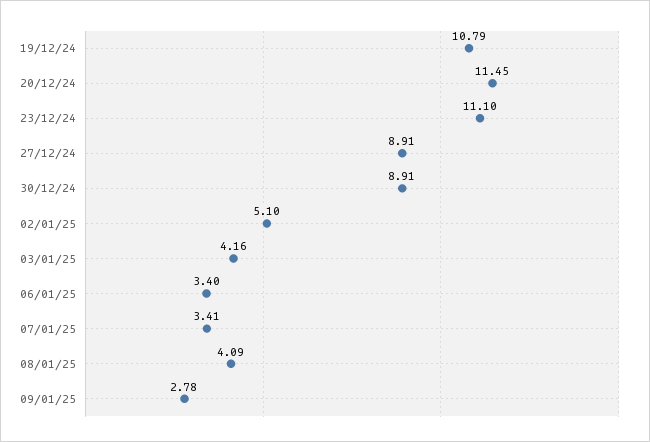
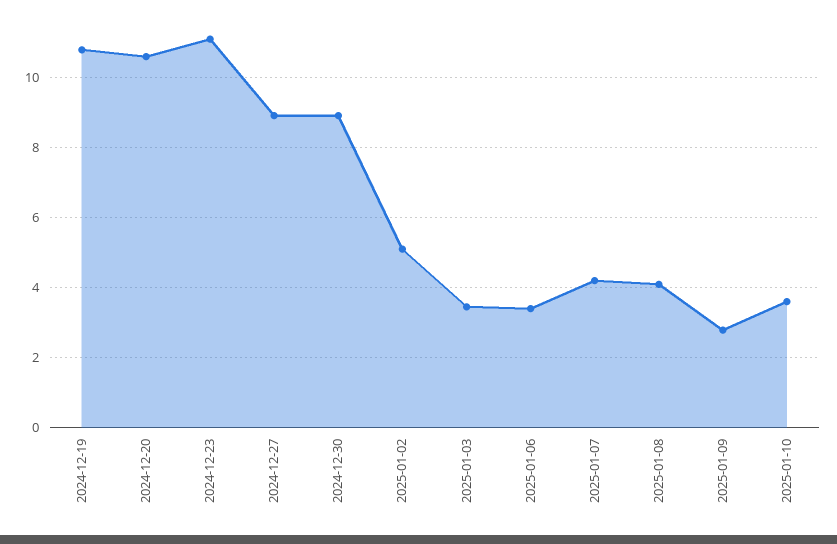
20/12/24: 11.45 -> 10.6
03/01/25: 4.16 -> 3.4
07/01/25: 3.41 -> 4.2
2025-01-10: none -> 3.6

